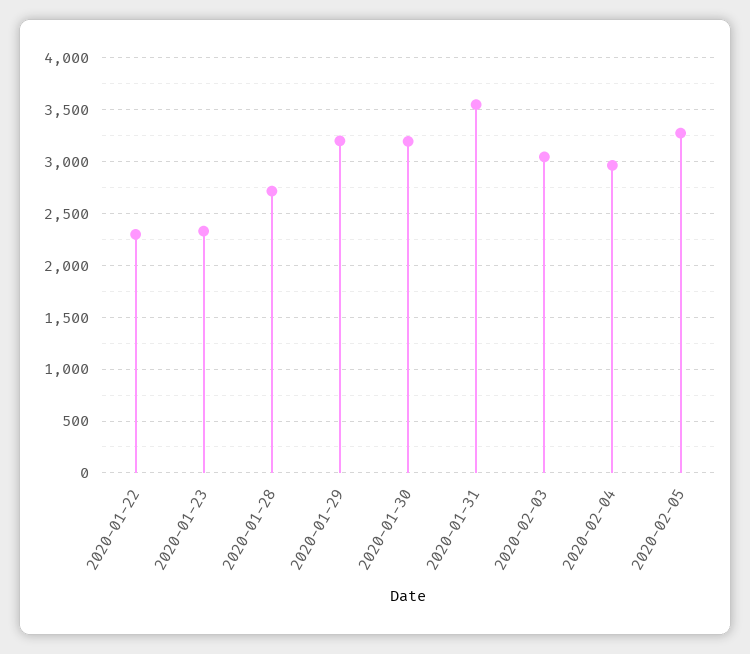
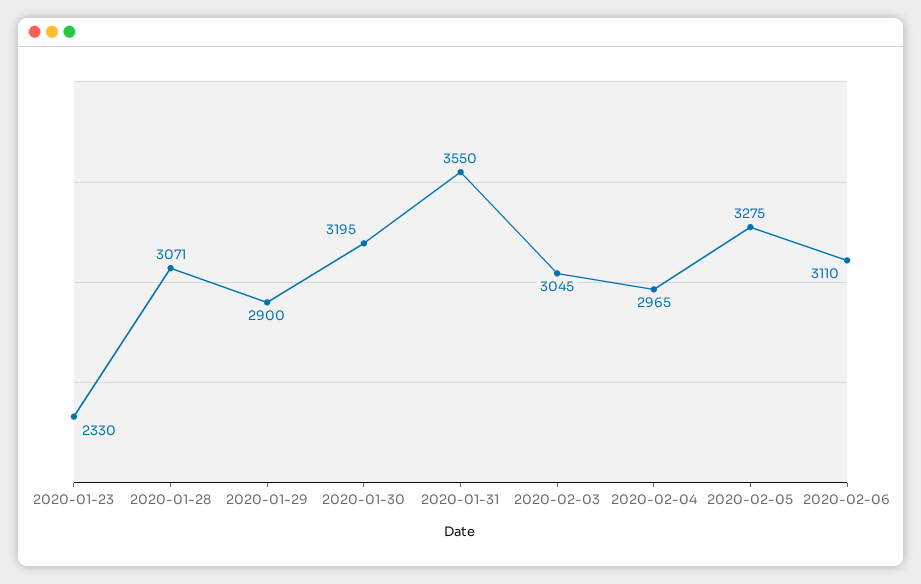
2020-01-22: 2300 -> none
2020-01-28: 2700 -> 3071
2020-01-29: 3200 -> 2900
2020-02-06: none -> 3110

